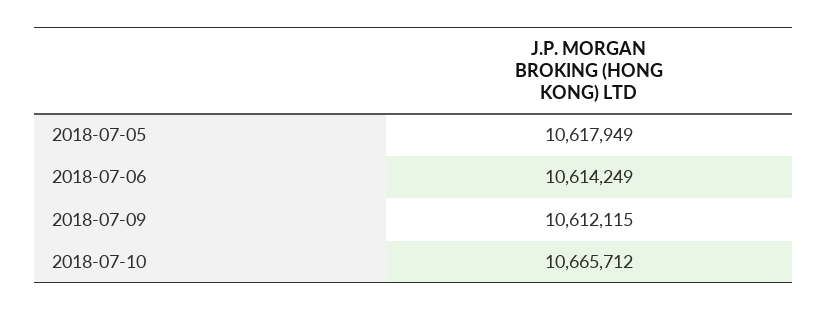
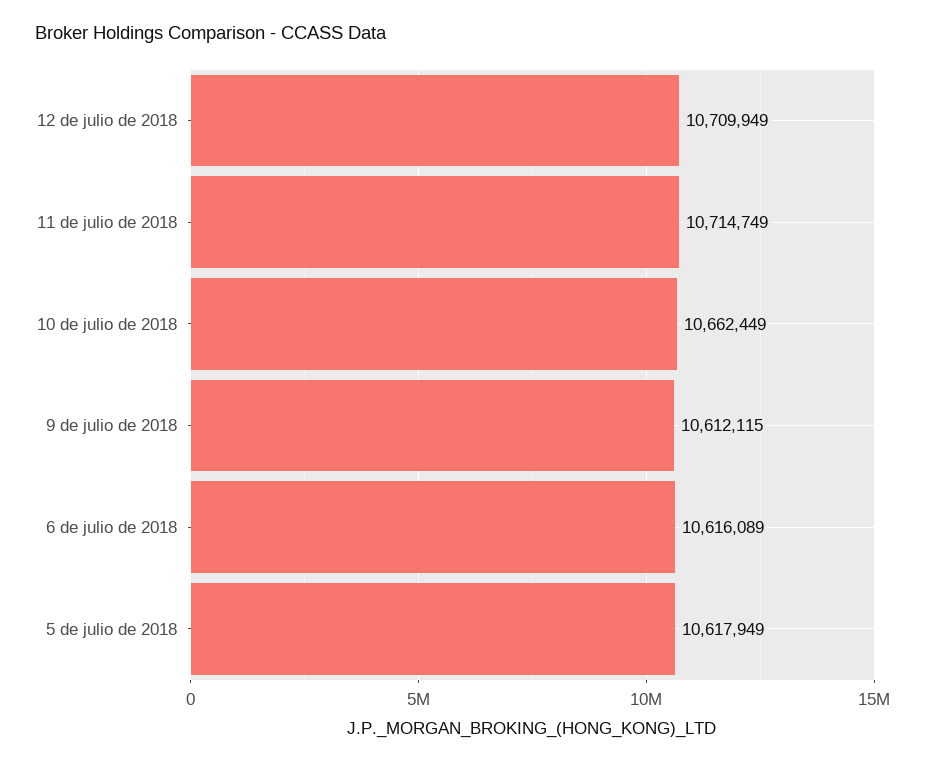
2018-07-06: 10614249 -> 10616089
2018-07-10: 10665712 -> 10662449
12 de julio de 2018: none -> 10709949
11 de julio de 2018: none -> 10714749

